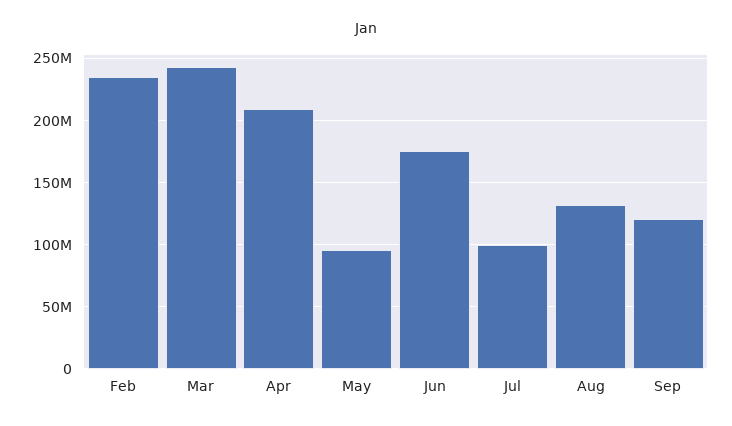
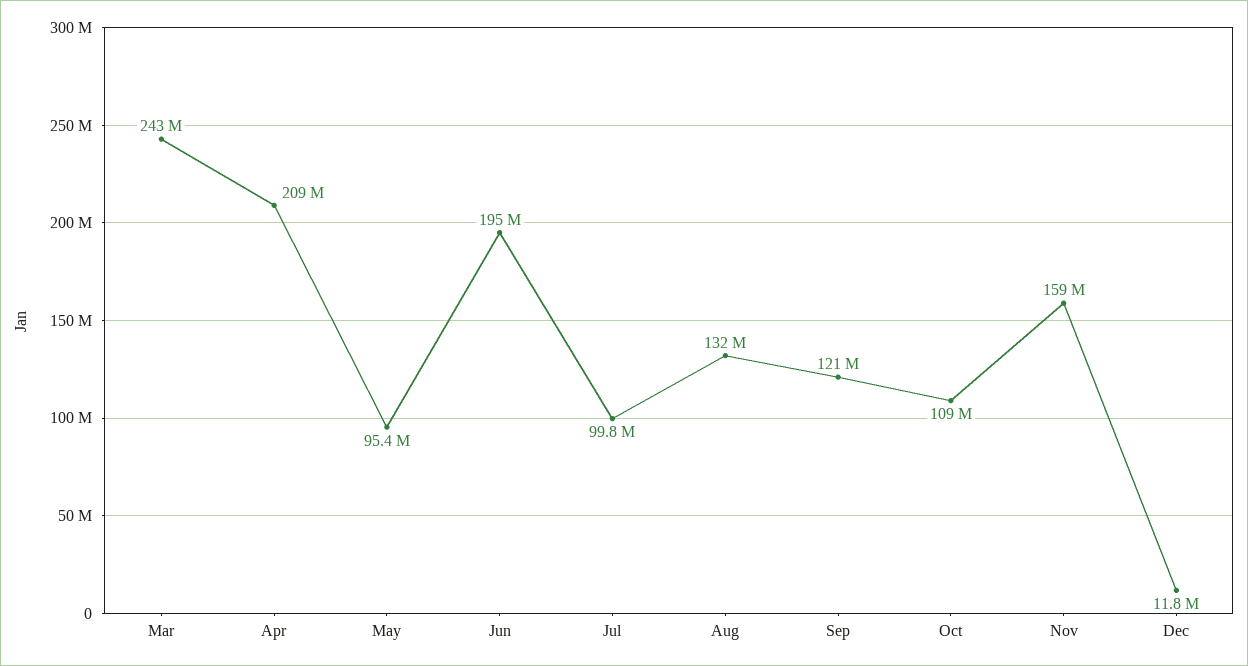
Feb: 235000000 -> none
Jun: 175000000 -> 195000000
Oct: none -> 109000000
Nov: none -> 159000000
Dec: none -> 11800000

